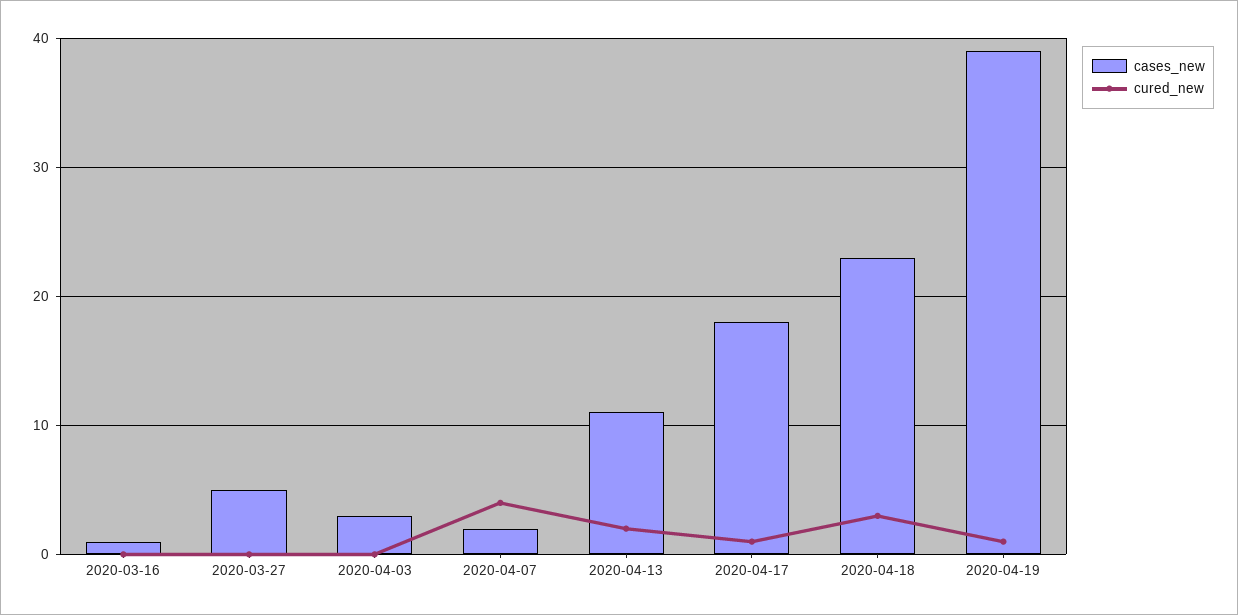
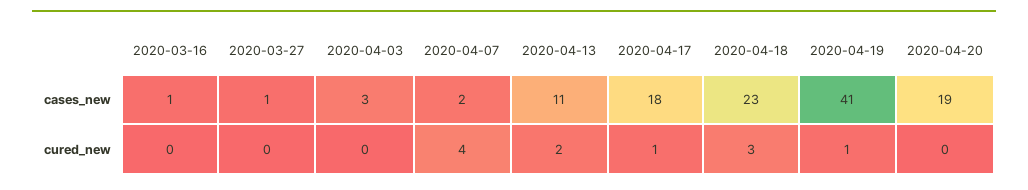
cases_new, 2020-03-27: 5 -> 1
cases_new, 2020-04-19: 39 -> 41
cases_new, 2020-04-20: none -> 19
cured_new, 2020-04-20: none -> 0

